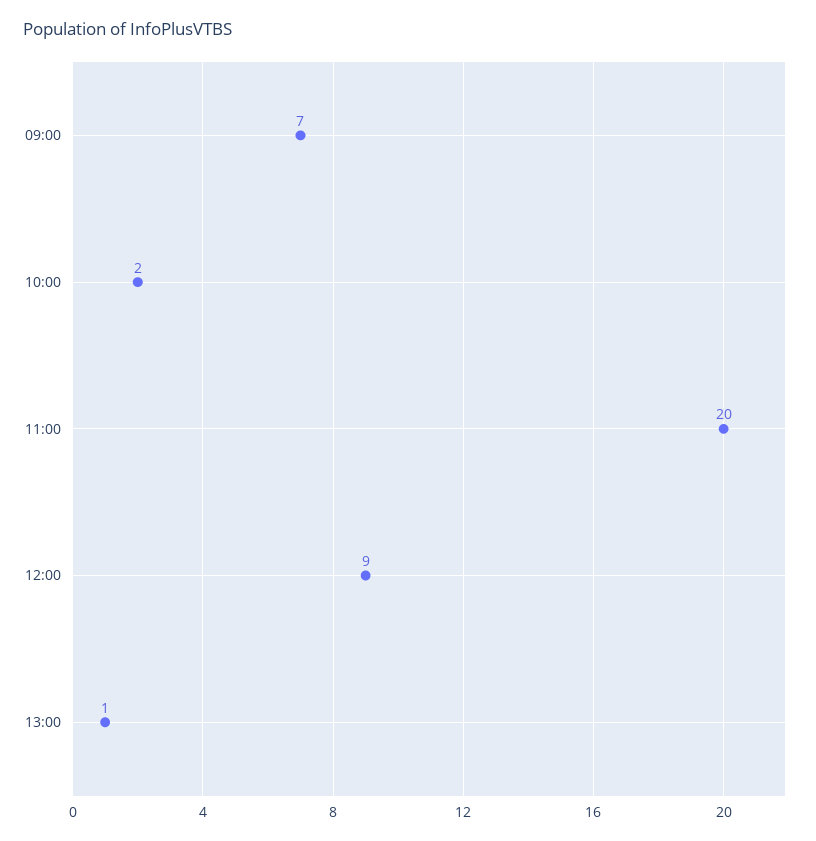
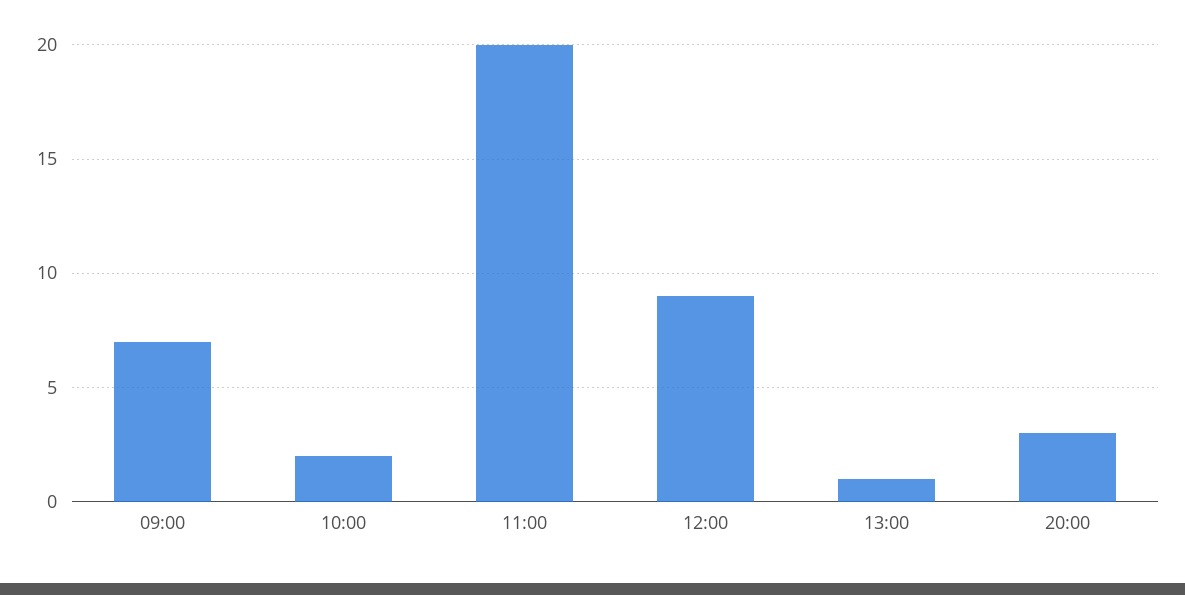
20:00: none -> 3

